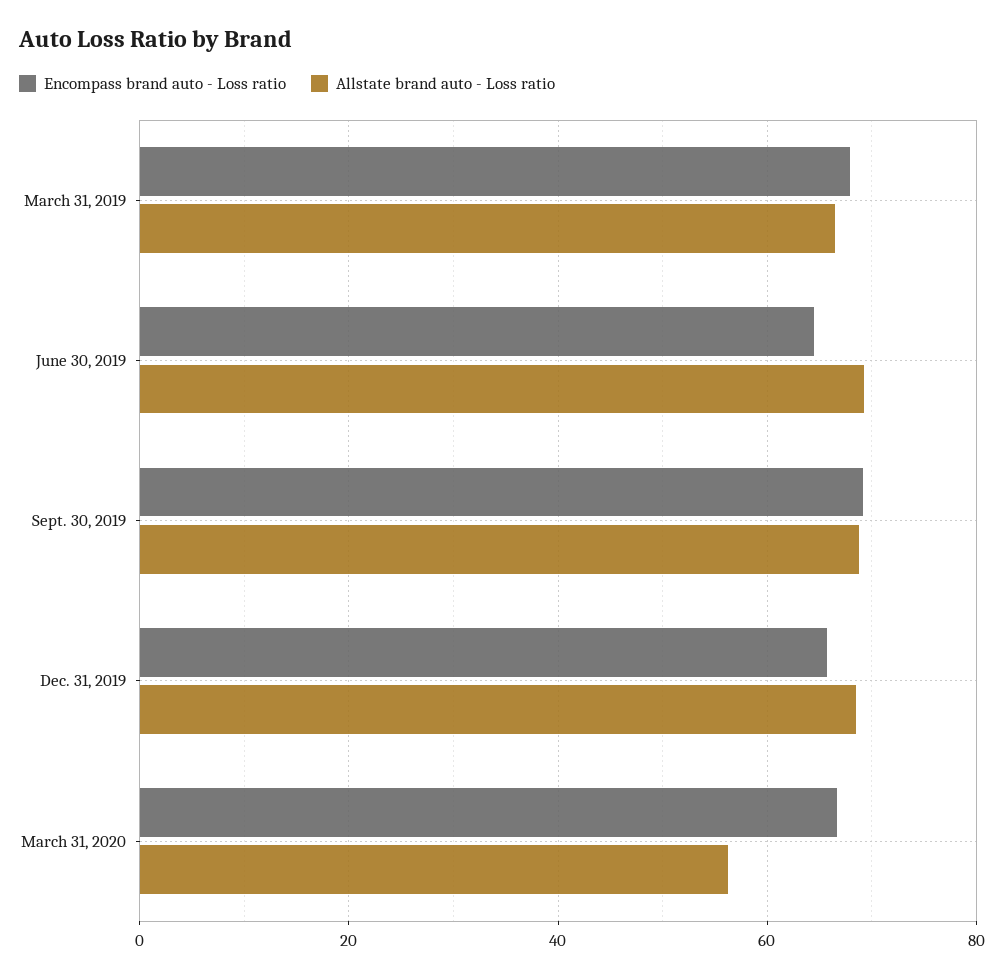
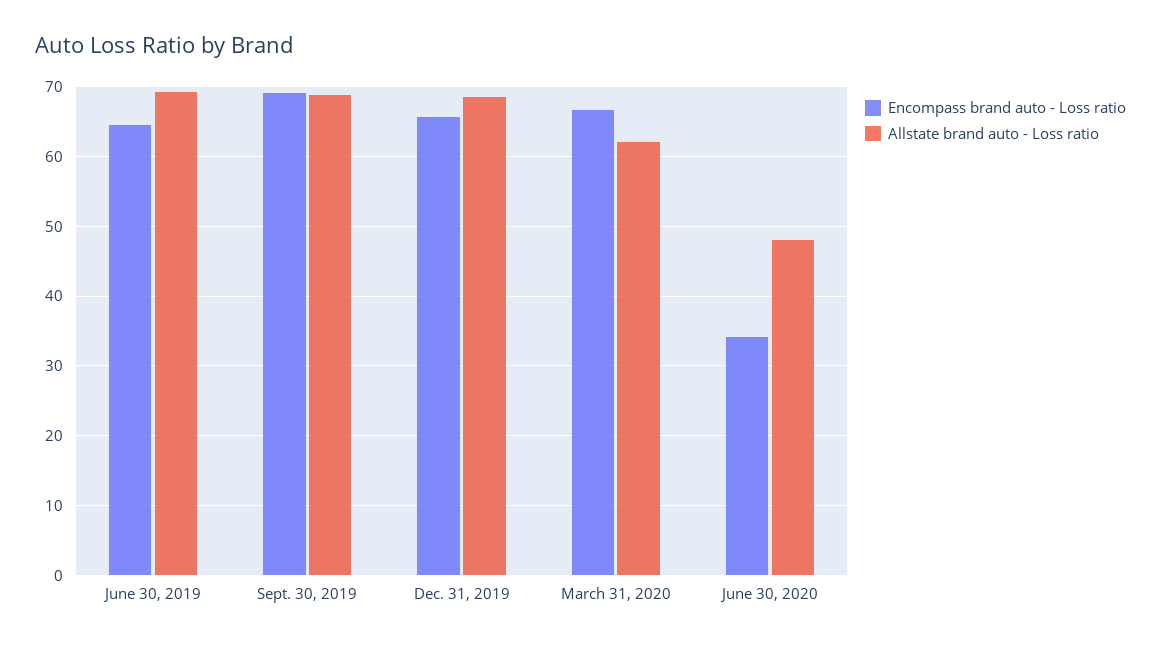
Encompass brand auto - Loss ratio, March 31, 2019: 68 -> none
Allstate brand auto - Loss ratio, March 31, 2019: 66 -> none
Allstate brand auto - Loss ratio, March 31, 2020: 56 -> 62
Encompass brand auto - Loss ratio, June 30, 2020: none -> 34
Allstate brand auto - Loss ratio, June 30, 2020: none -> 48

